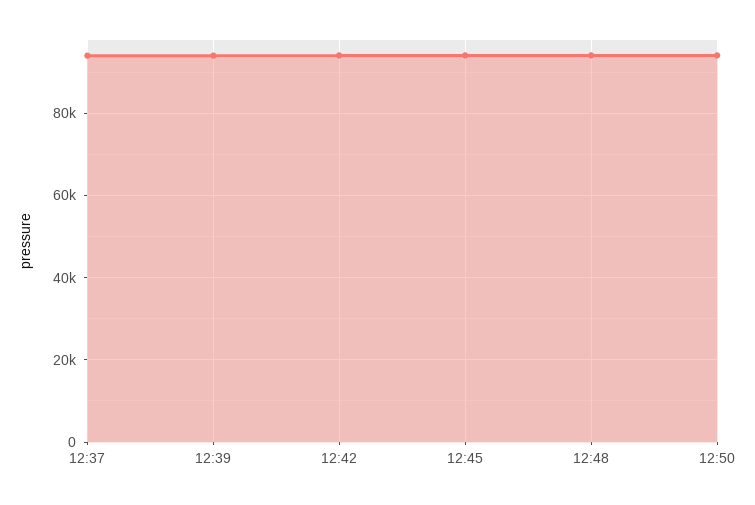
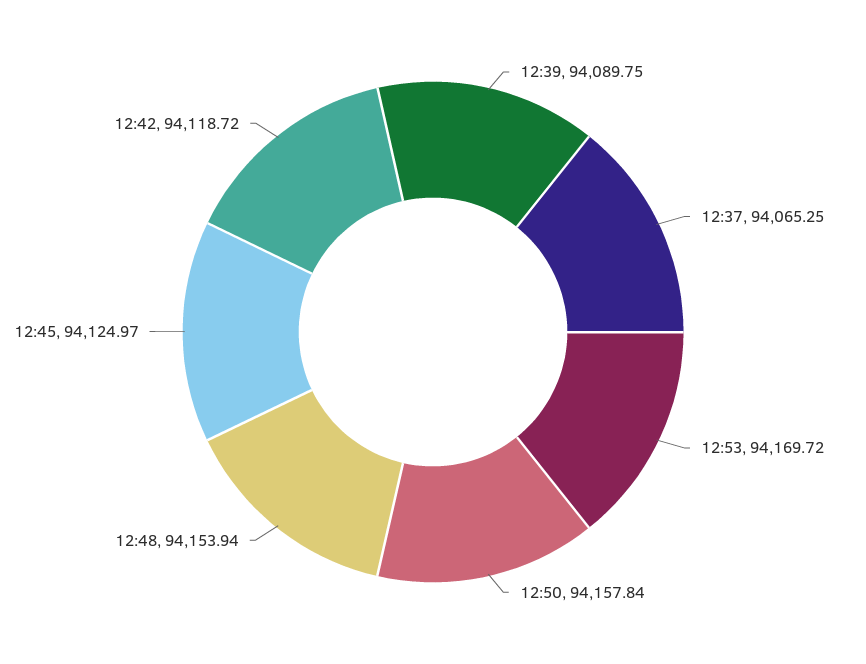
12:53: none -> 94169.72

